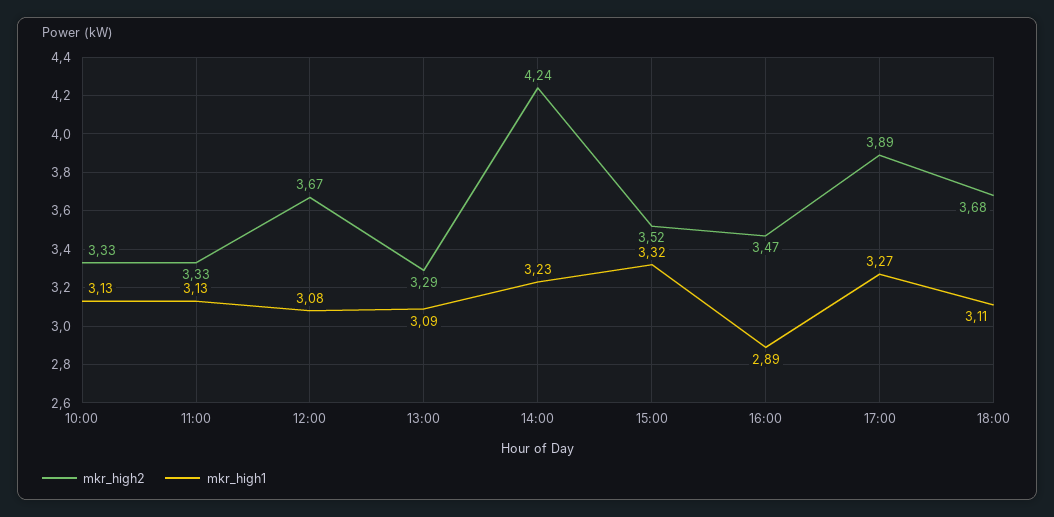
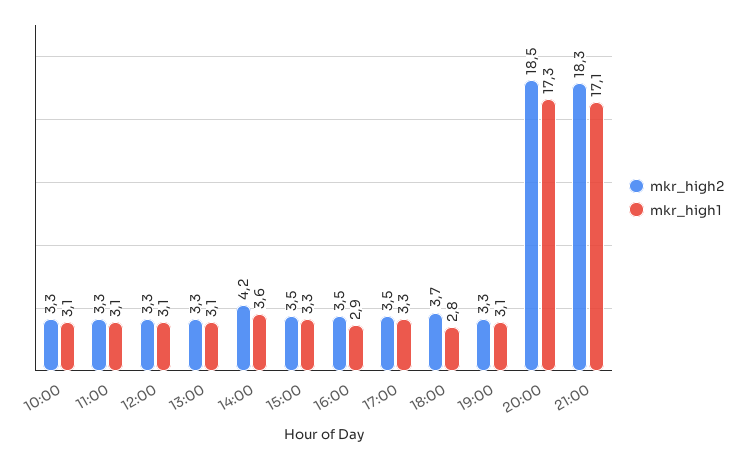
mkr_high2, 12:00: 3.67 -> 3.3
mkr_high1, 14:00: 3.23 -> 3.6
mkr_high2, 17:00: 3.89 -> 3.5
mkr_high1, 18:00: 3.11 -> 2.8
mkr_high2, 19:00: none -> 3.3
mkr_high1, 19:00: none -> 3.1
mkr_high2, 20:00: none -> 18.5
mkr_high1, 20:00: none -> 17.3
mkr_high2, 21:00: none -> 18.3
mkr_high1, 21:00: none -> 17.1

